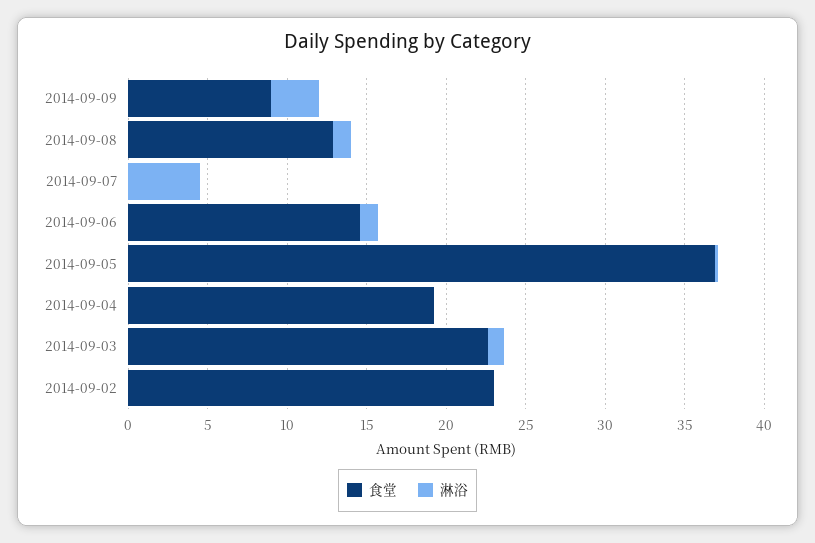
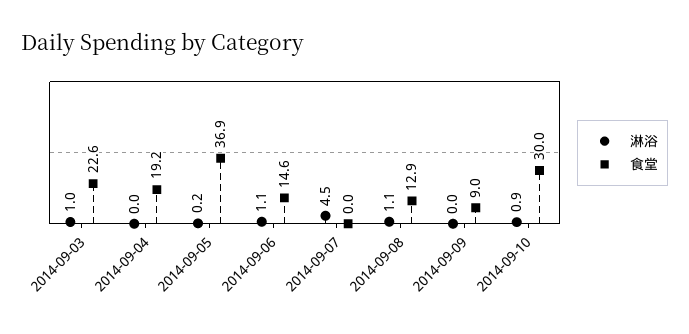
淋浴, 2014-09-09: 3 -> 0
食堂, 2014-09-02: 23 -> none
淋浴, 2014-09-02: 0 -> none
淋浴, 2014-09-10: none -> 0.9
食堂, 2014-09-10: none -> 30

